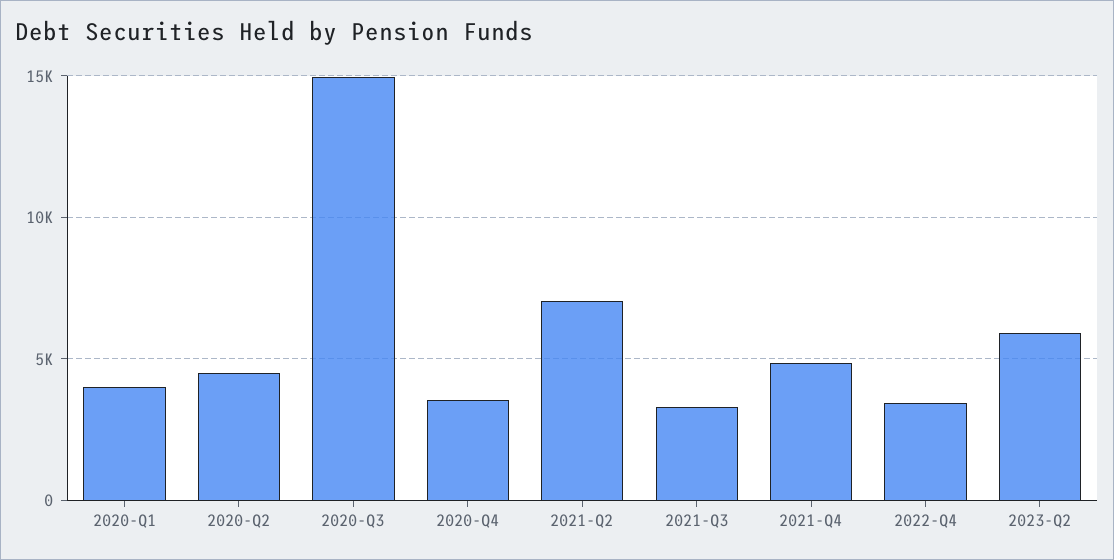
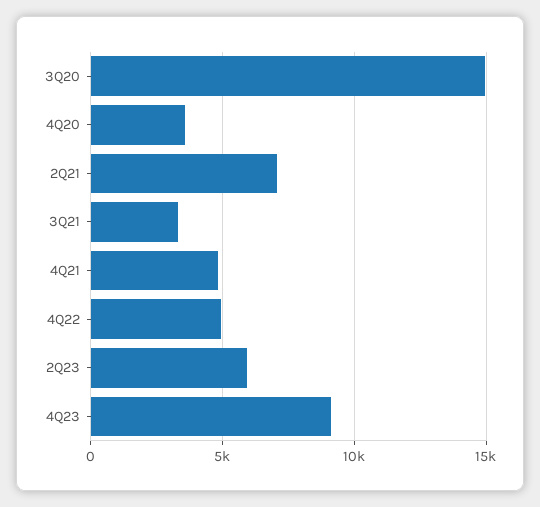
2020-Q1: 4000 -> none
2020-Q2: 4500 -> none
2022-Q4: 3500 -> 5000
4Q23: none -> 9000

